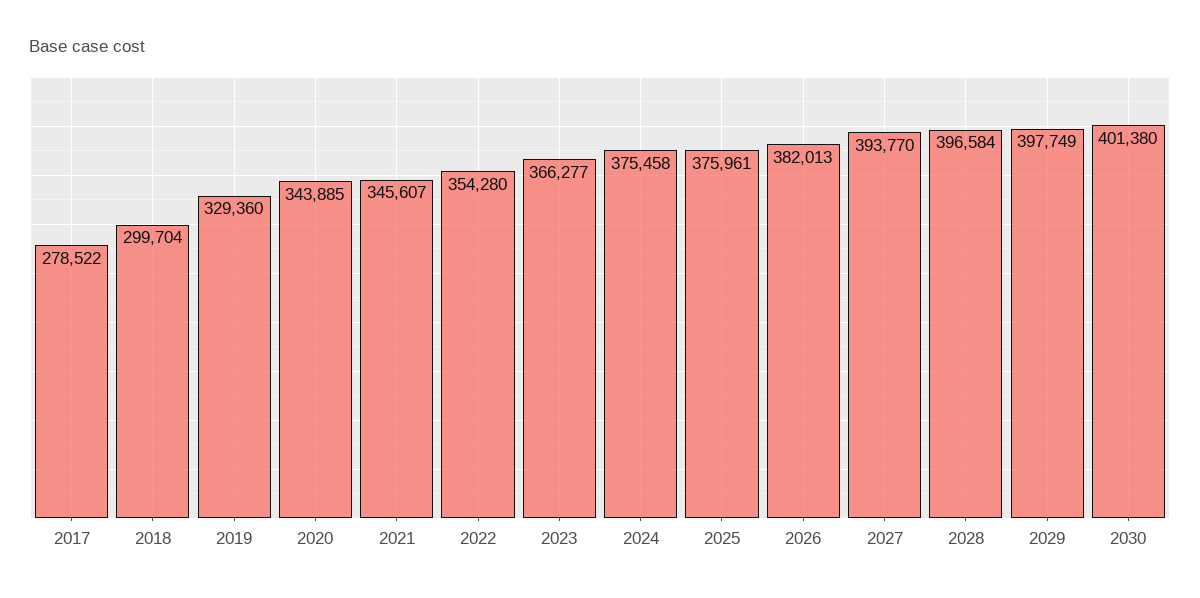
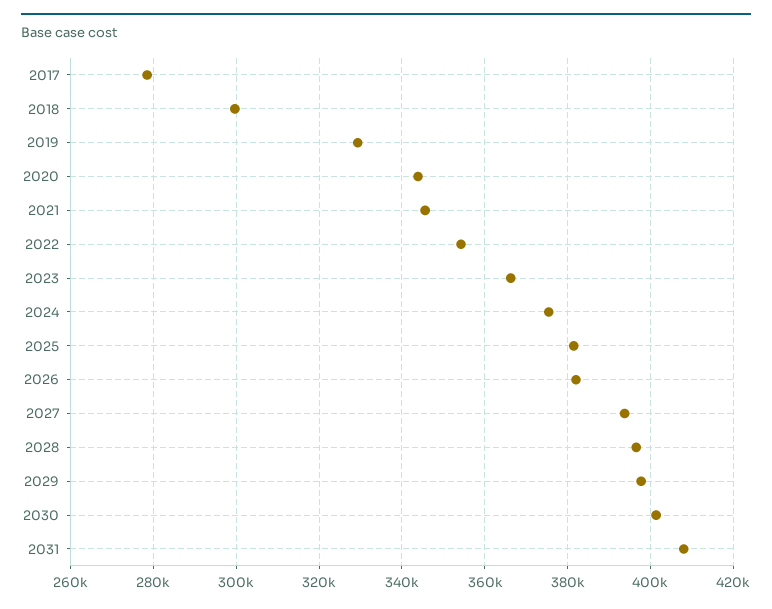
2025: 375961 -> 382000
2031: none -> 408000

